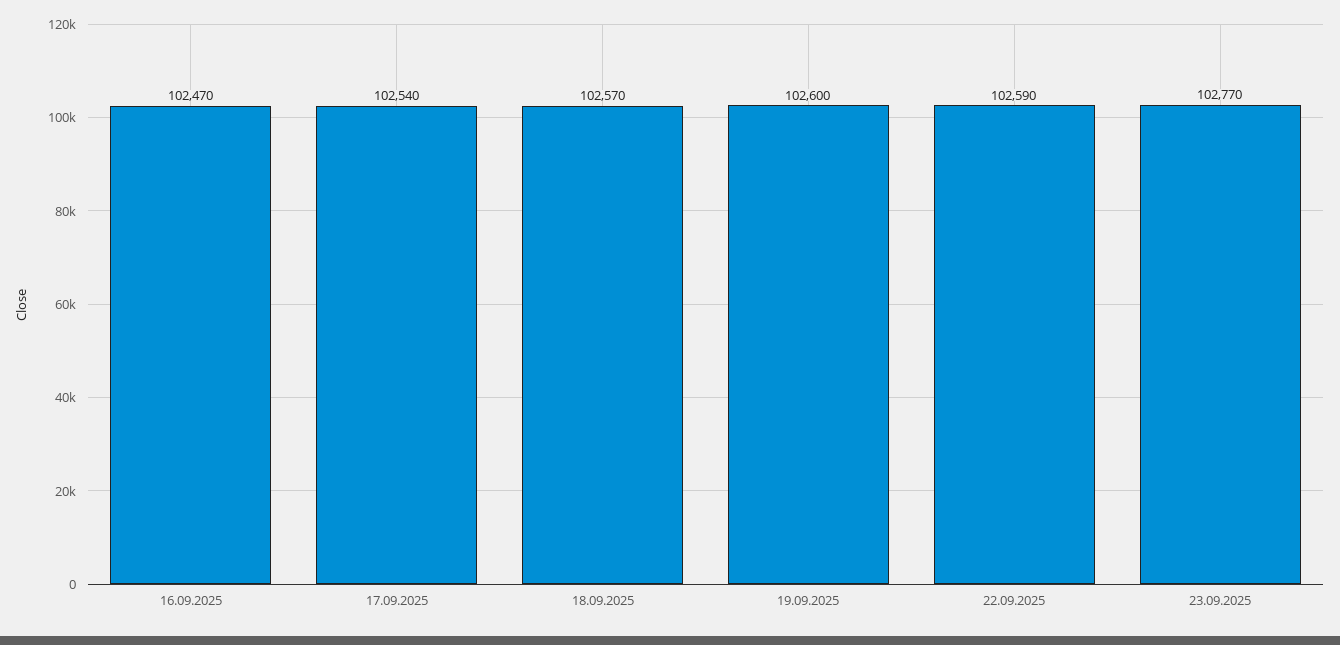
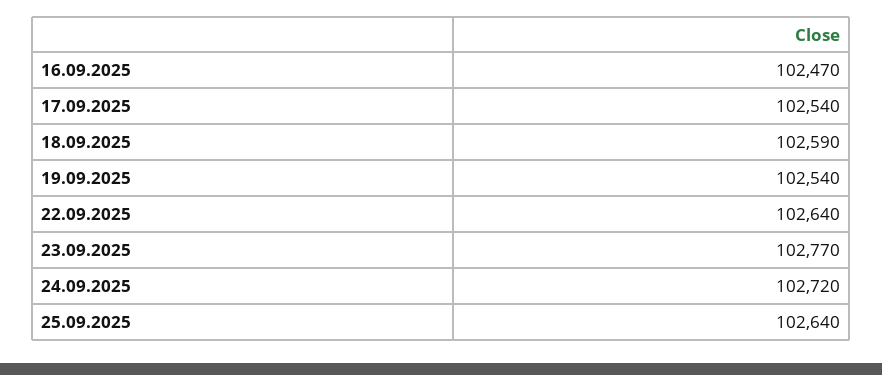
18.09.2025: 102570 -> 102590
19.09.2025: 102600 -> 102540
22.09.2025: 102590 -> 102640
24.09.2025: none -> 102720
25.09.2025: none -> 102640

